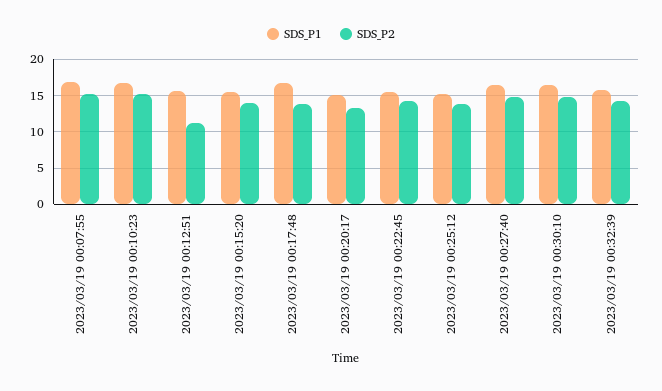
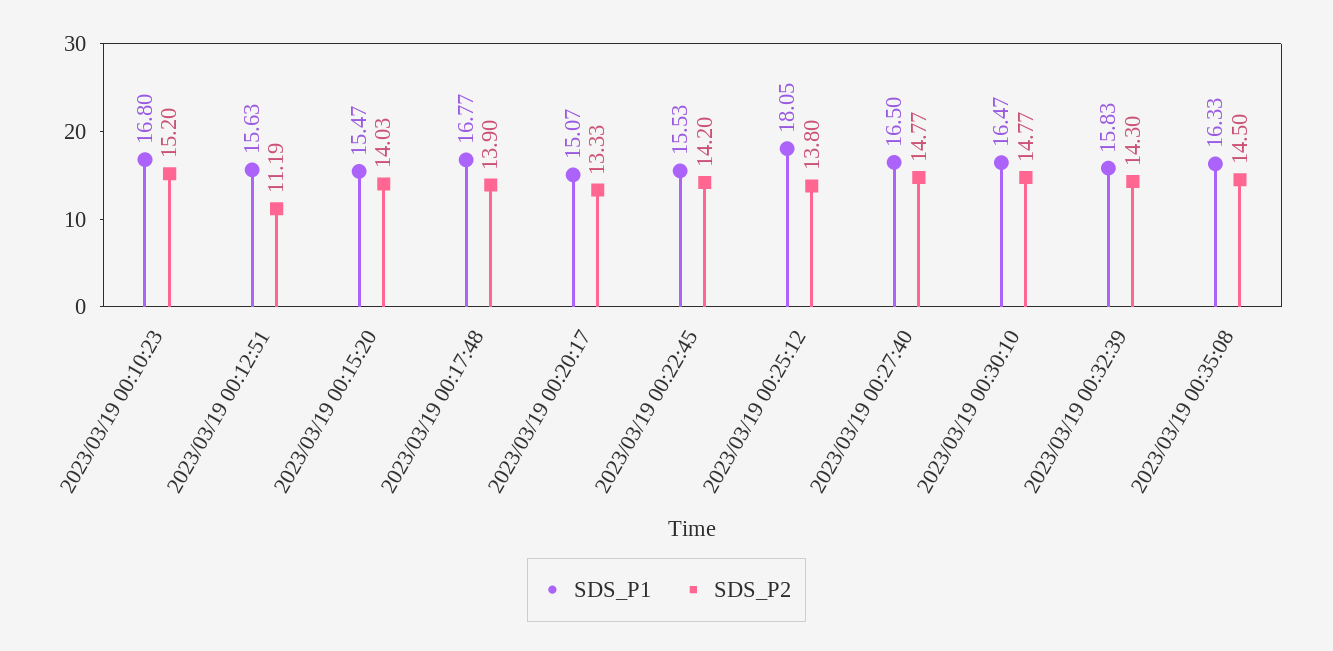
SDS_P1, 2023/03/19 00:07:55: 17 -> none
SDS_P2, 2023/03/19 00:07:55: 15 -> none
SDS_P1, 2023/03/19 00:25:12: 15 -> 18.05
SDS_P1, 2023/03/19 00:35:08: none -> 16.33
SDS_P2, 2023/03/19 00:35:08: none -> 14.5

